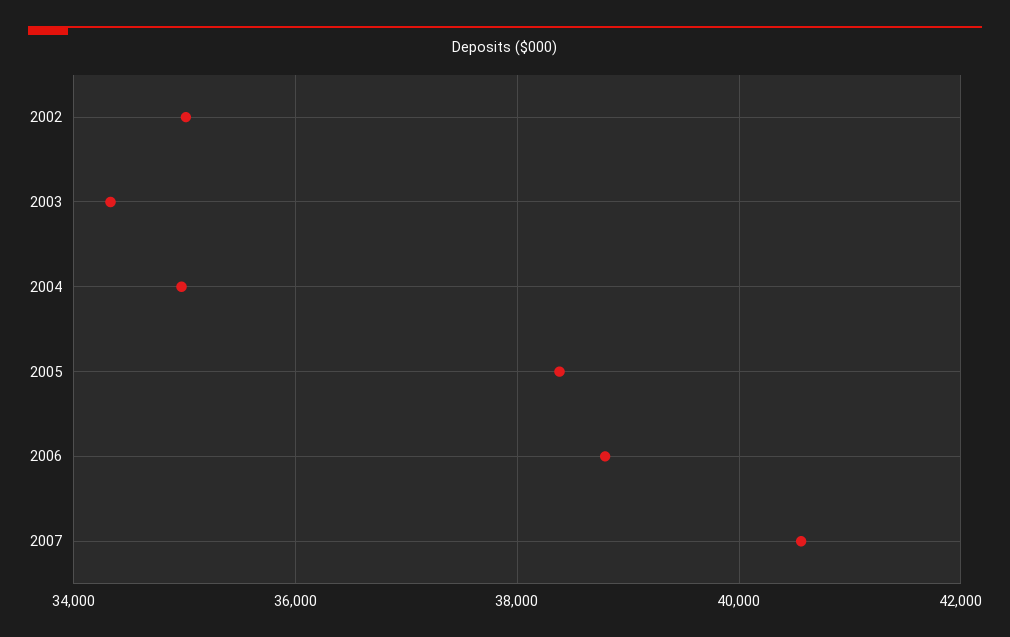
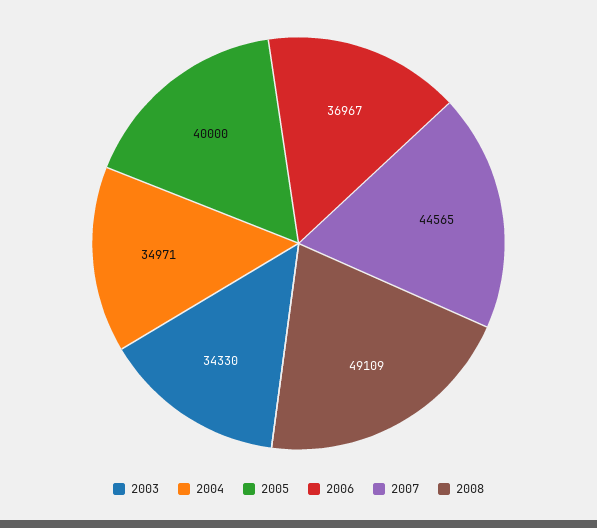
2002: 35000 -> none
2005: 38400 -> 40000
2006: 38800 -> 36967
2007: 40600 -> 44565
2008: none -> 49109

